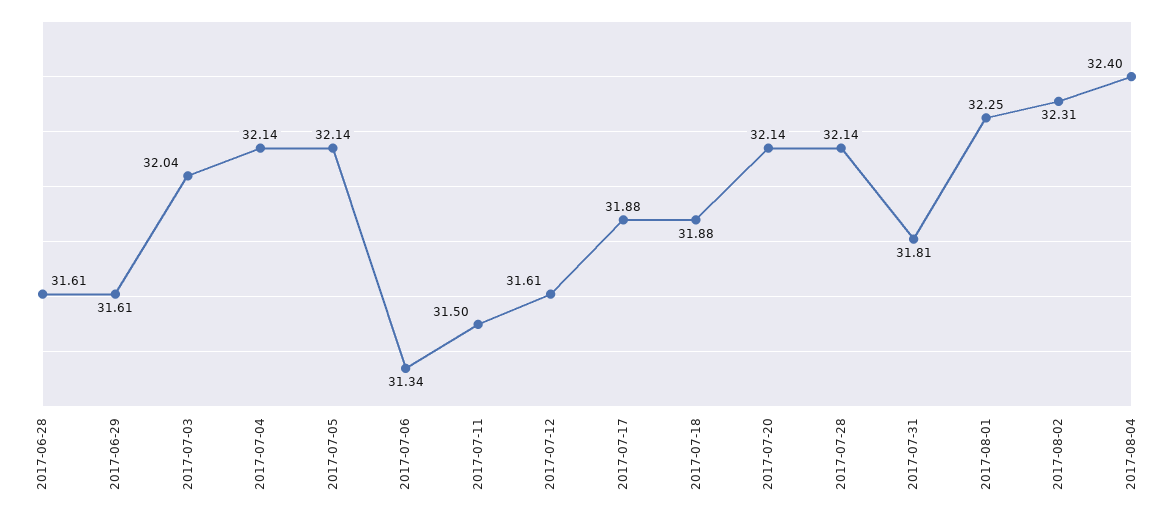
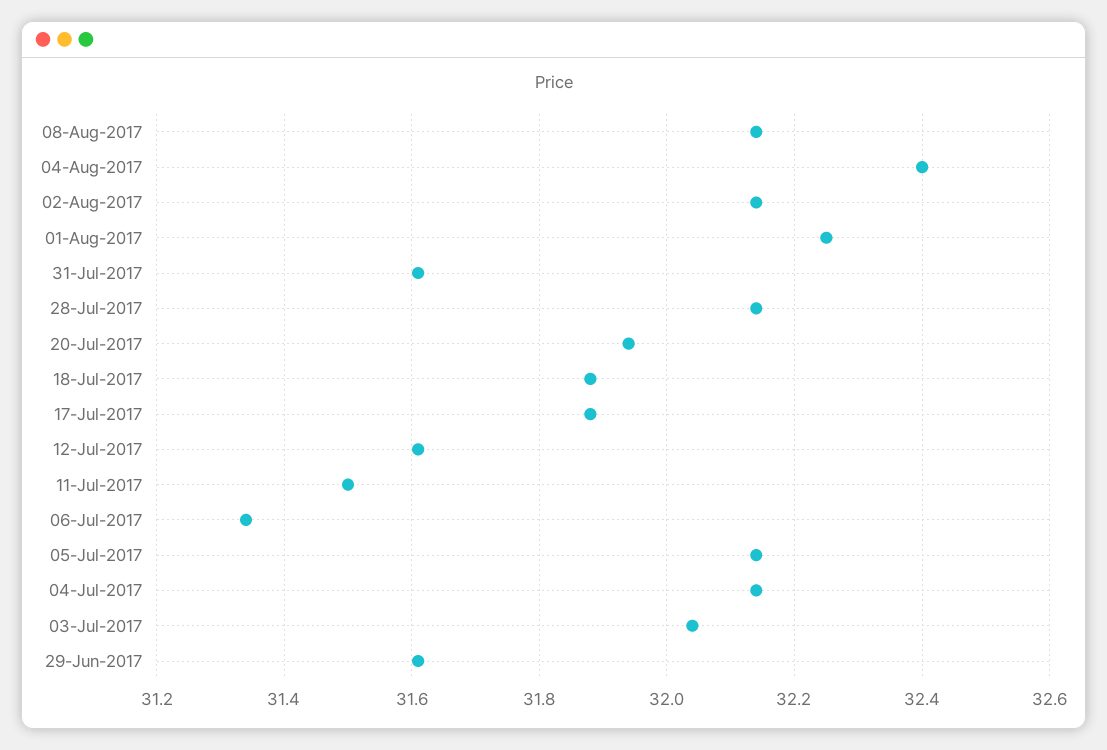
2017-06-28: 31.61 -> none
2017-07-20: 32.14 -> 31.95
2017-07-31: 31.81 -> 31.6
2017-08-02: 32.31 -> 32.15
08-Aug-2017: none -> 32.15

